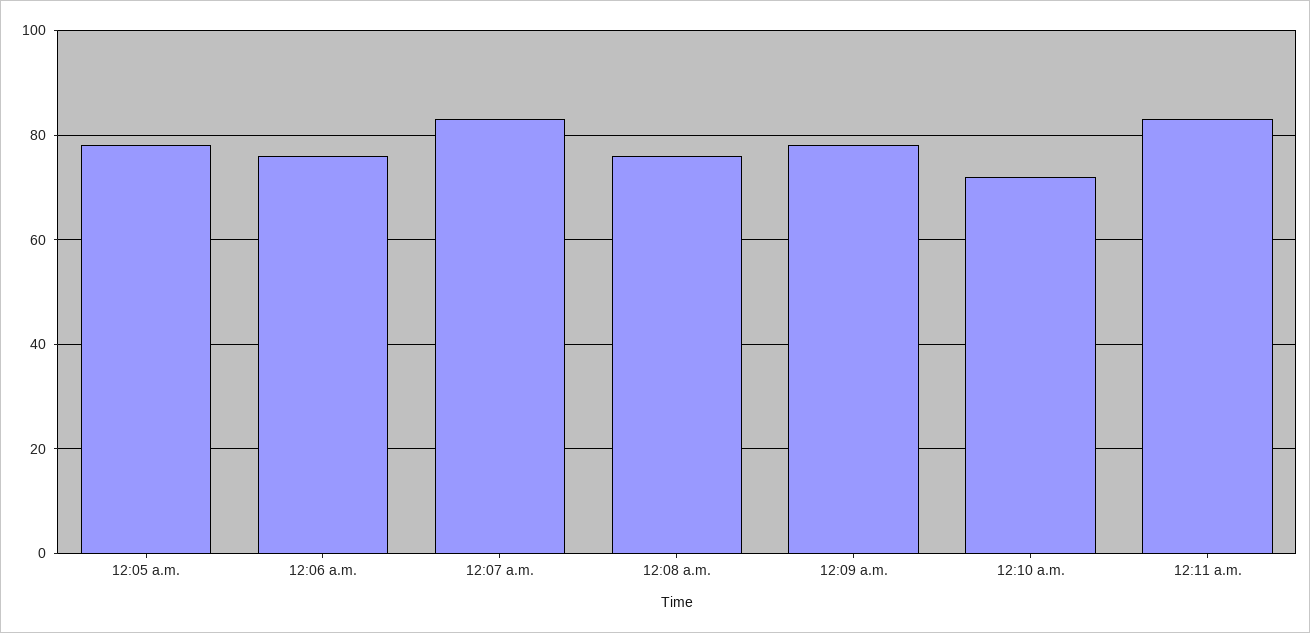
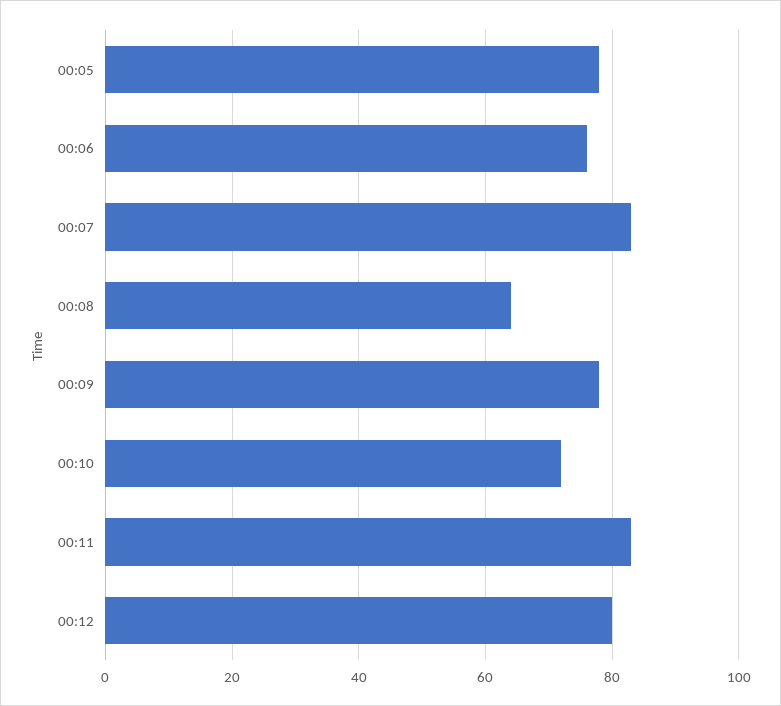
12:08 a.m.: 75 -> 65
00:12: none -> 80

